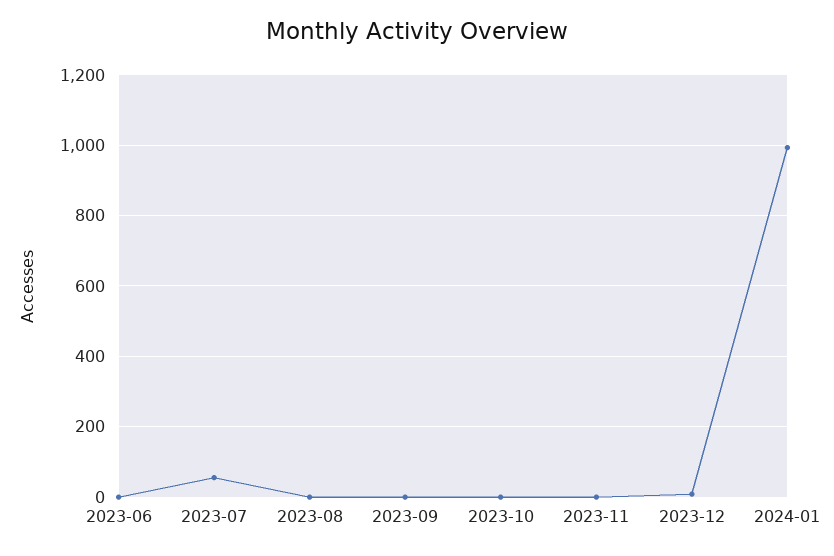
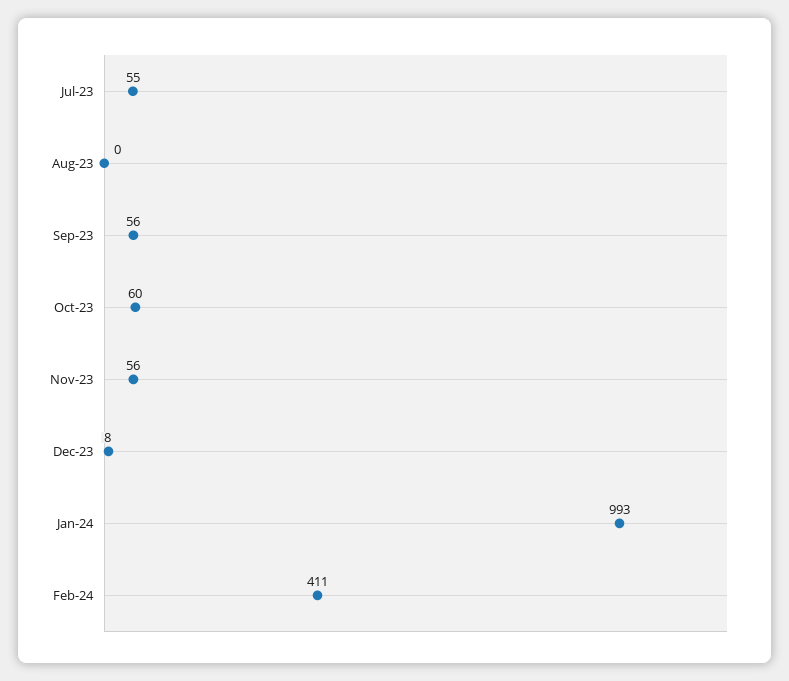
2023-06: 0 -> none
2023-09: 0 -> 56
2023-10: 0 -> 60
2023-11: 0 -> 56
Feb-24: none -> 411

